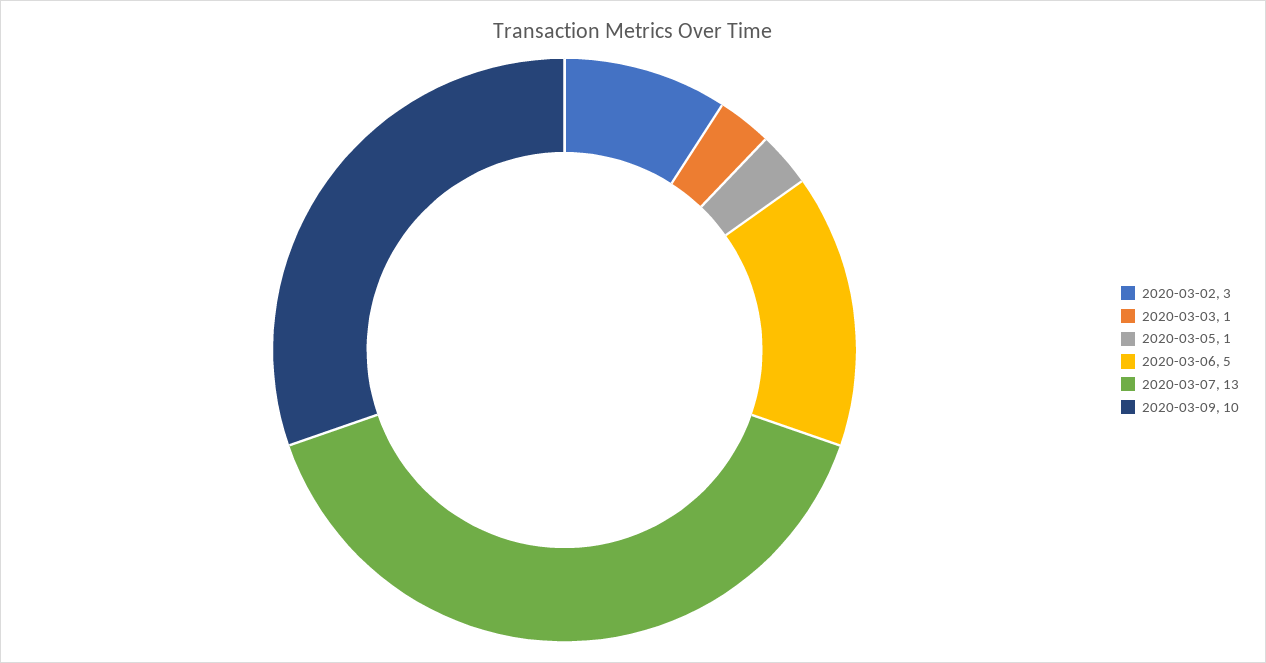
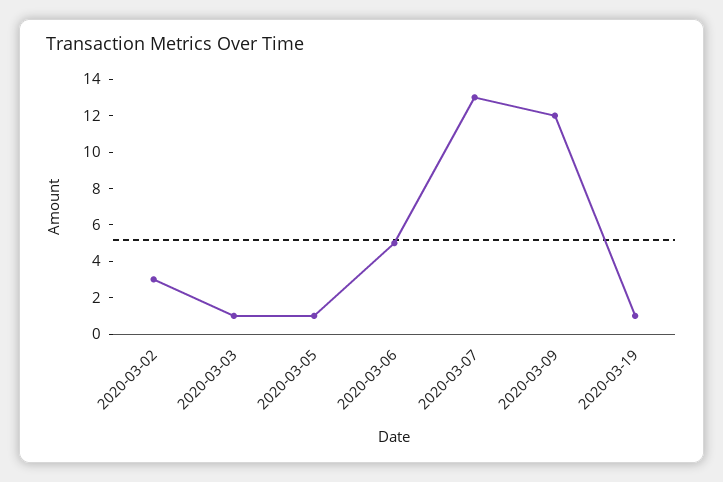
2020-03-09: 10 -> 12
2020-03-19: none -> 1

